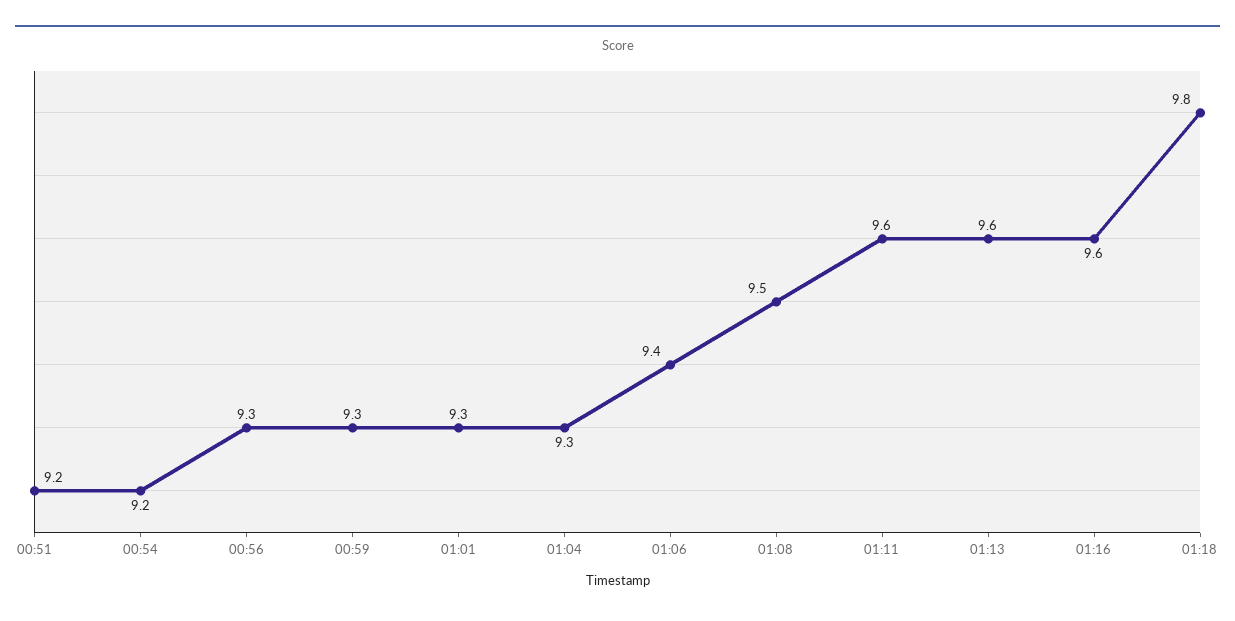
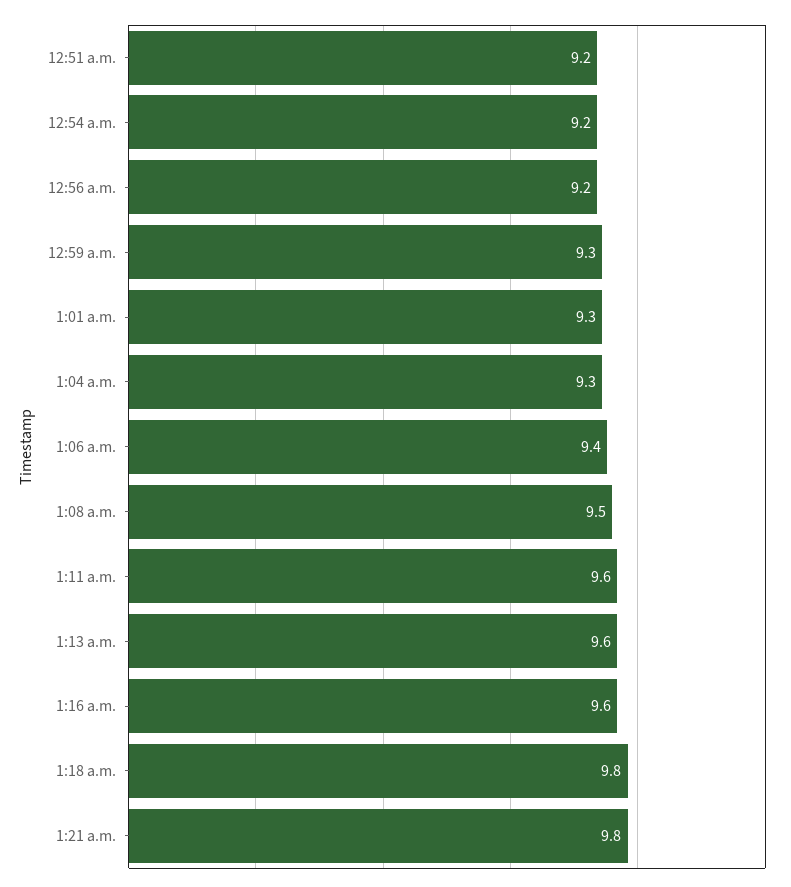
00:56: 9.3 -> 9.2
1:21 a.m.: none -> 9.8

